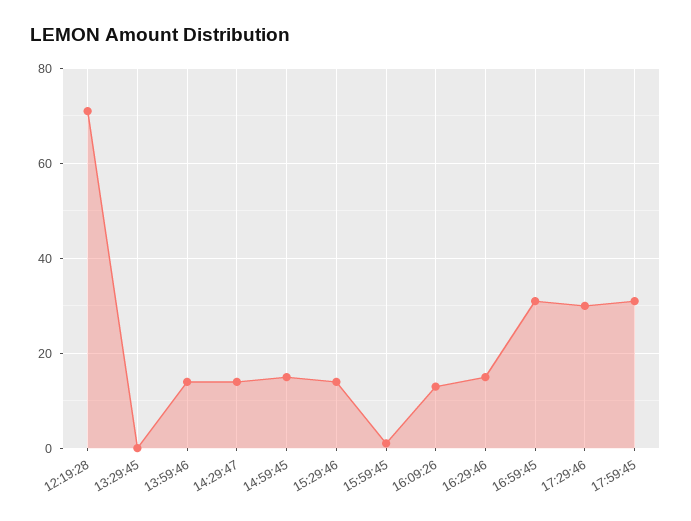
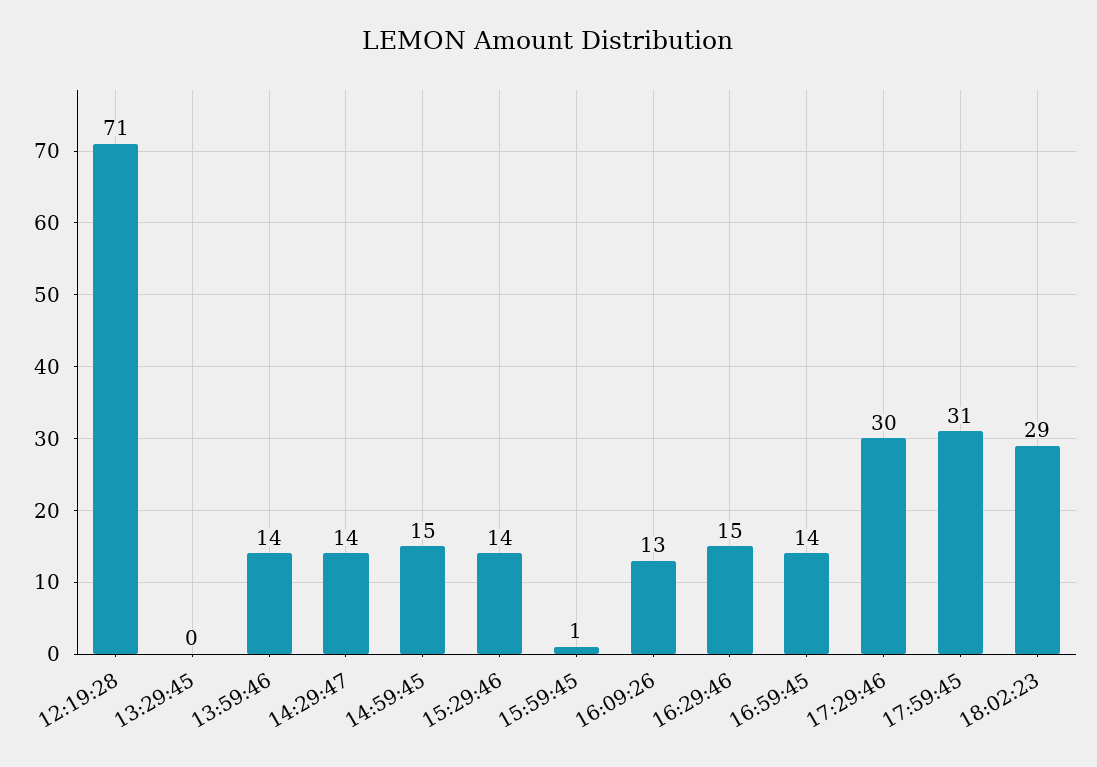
16:59:45: 30 -> 14
18:02:23: none -> 29

